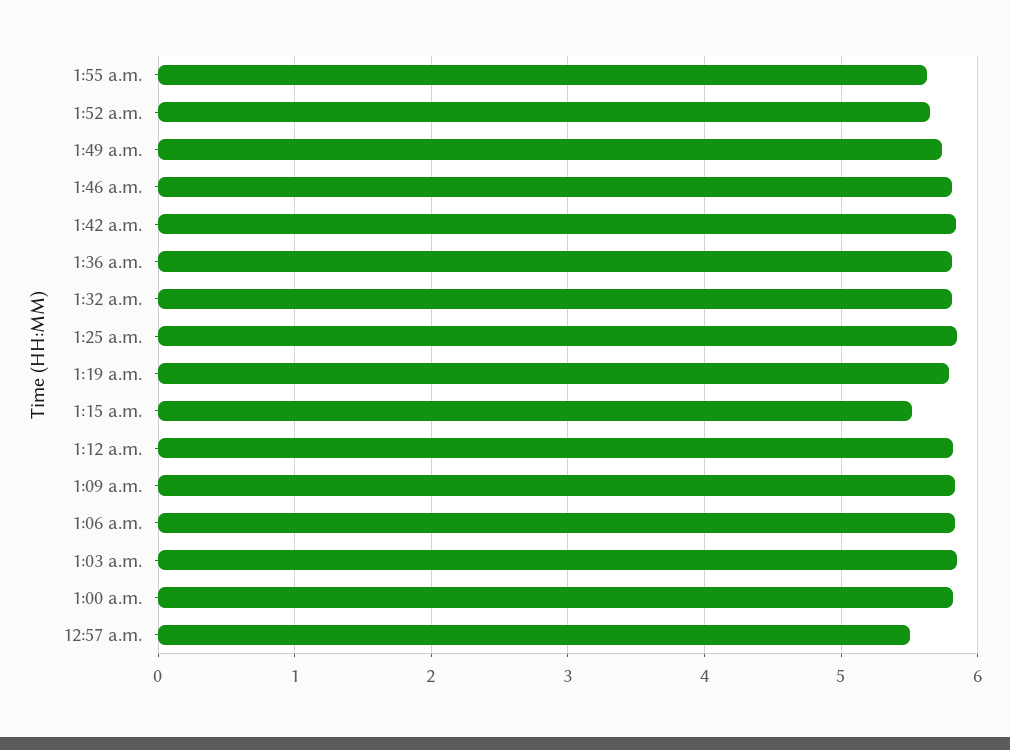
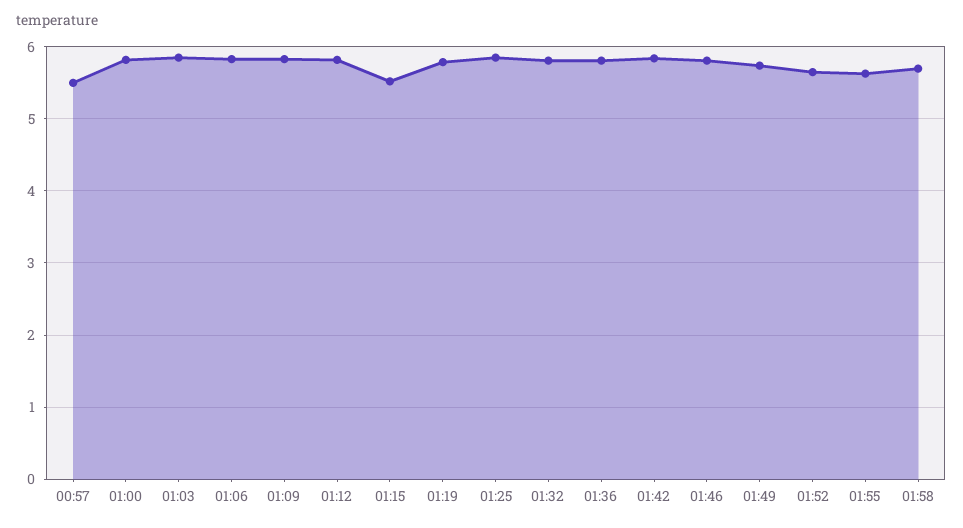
01:58: none -> 5.7

